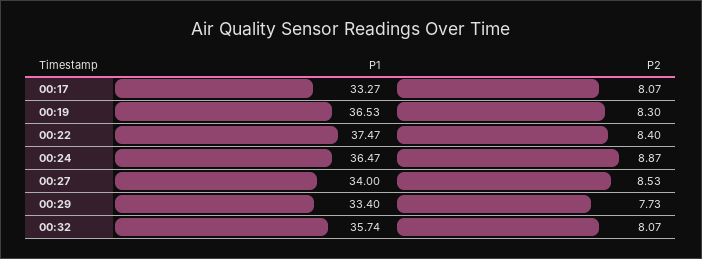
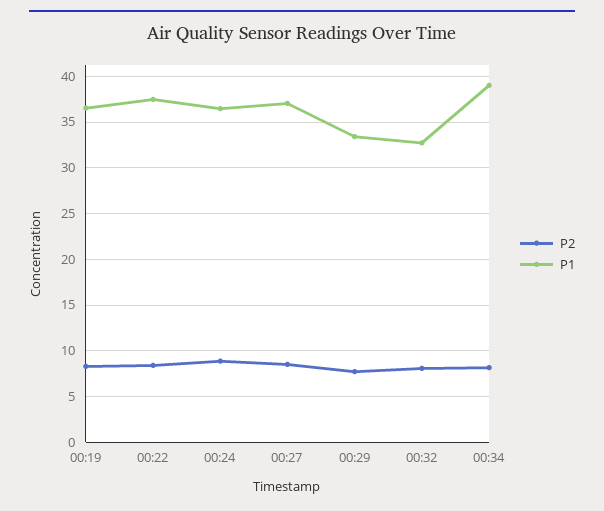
P1, 00:17: 33.27 -> none
P2, 00:17: 8.07 -> none
P1, 00:27: 34 -> 37
P1, 00:32: 35.74 -> 33
P2, 00:34: none -> 8
P1, 00:34: none -> 39

